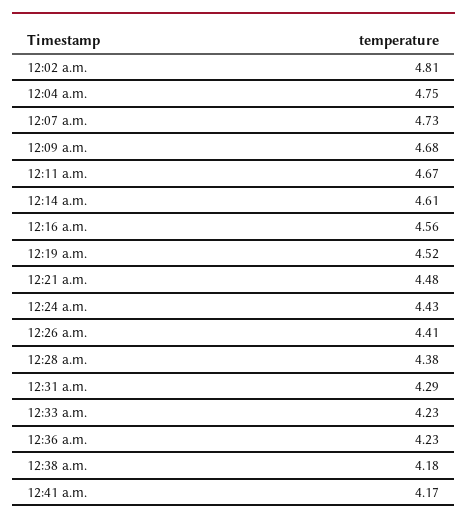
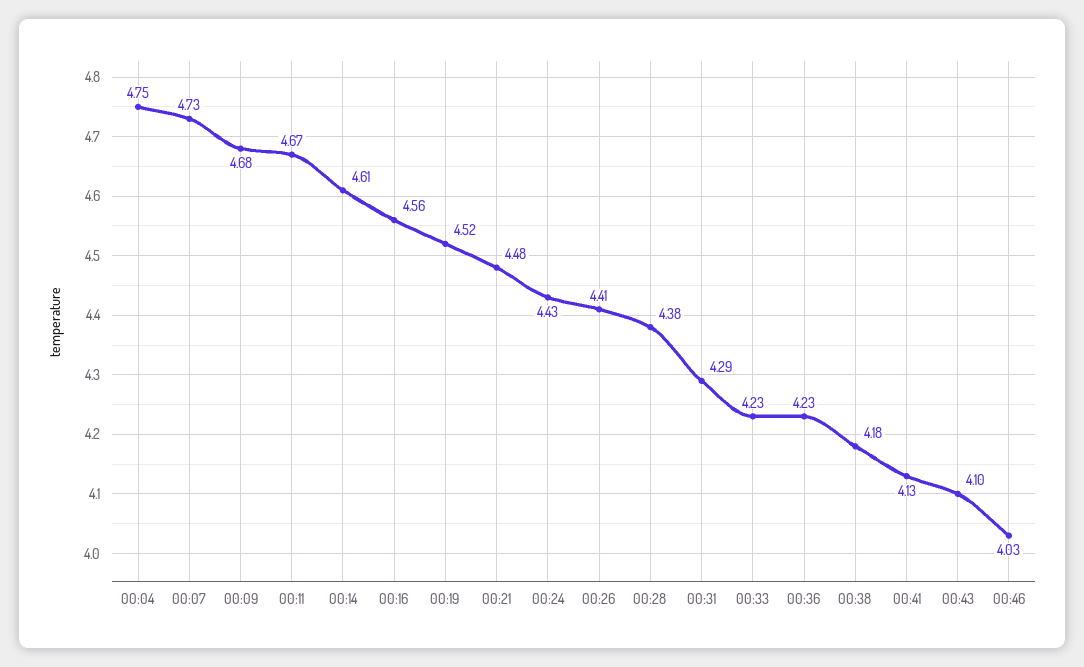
12:02 a.m.: 4.81 -> none
12:41 a.m.: 4.17 -> 4.13
00:43: none -> 4.1
00:46: none -> 4.03

